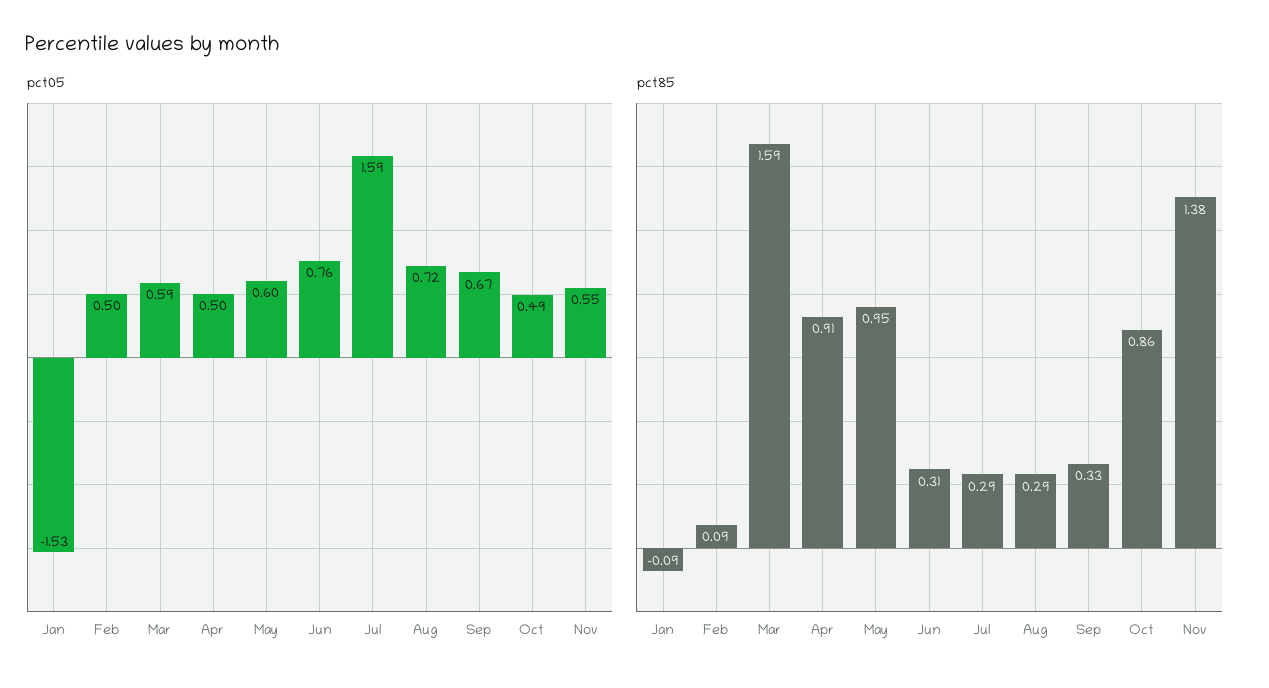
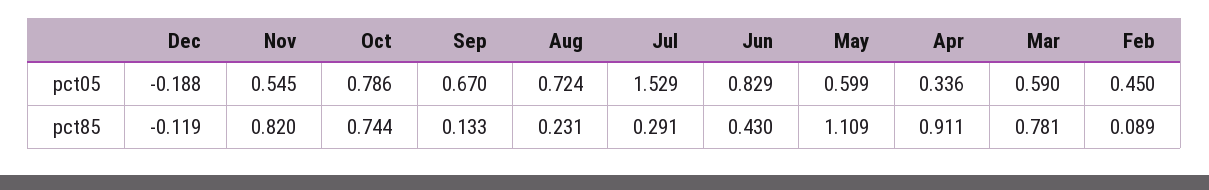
pct05, Jan: -1.53 -> none
pct05, Feb: 0.5 -> 0.45
pct05, Apr: 0.5 -> 0.336
pct05, Jun: 0.76 -> 0.829
pct05, Jul: 1.59 -> 1.529
pct05, Oct: 0.49 -> 0.786
pct85, Jan: -0.09 -> none
pct85, Mar: 1.59 -> 0.781
pct85, May: 0.95 -> 1.109
pct85, Jun: 0.31 -> 0.43
pct85, Aug: 0.29 -> 0.231
pct85, Sep: 0.33 -> 0.133
pct85, Oct: 0.86 -> 0.744
pct85, Nov: 1.38 -> 0.82
pct05, Dec: none -> -0.188
pct85, Dec: none -> -0.119

